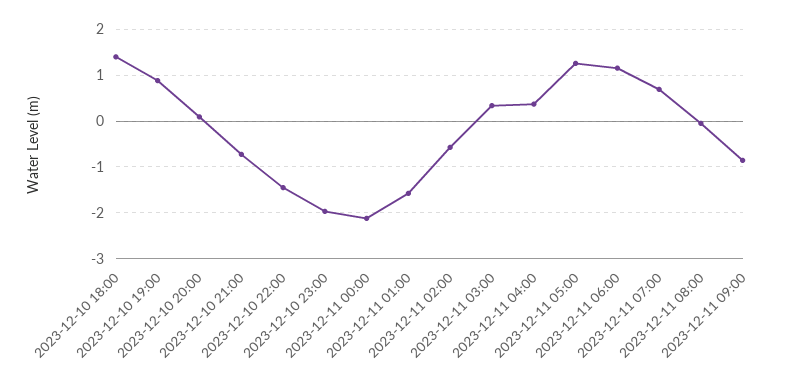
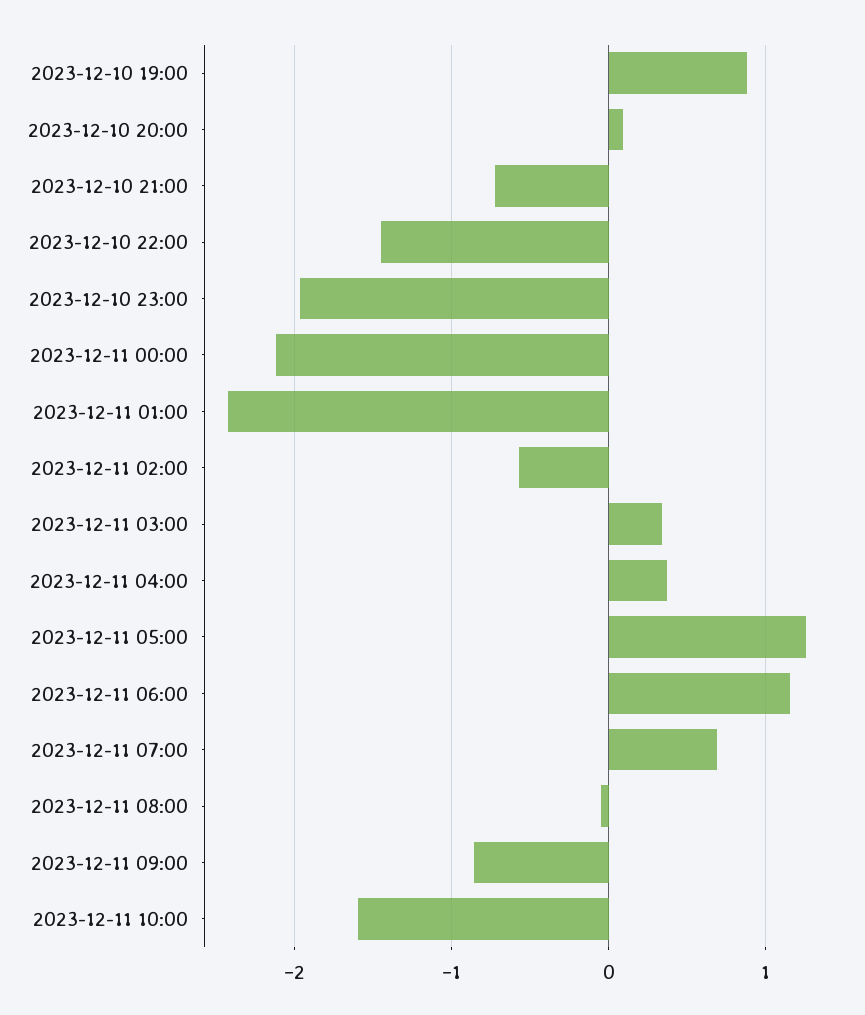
2023-12-10 18:00: 1.4 -> none
2023-12-11 01:00: -1.6 -> -2.4
2023-12-11 10:00: none -> -1.6

